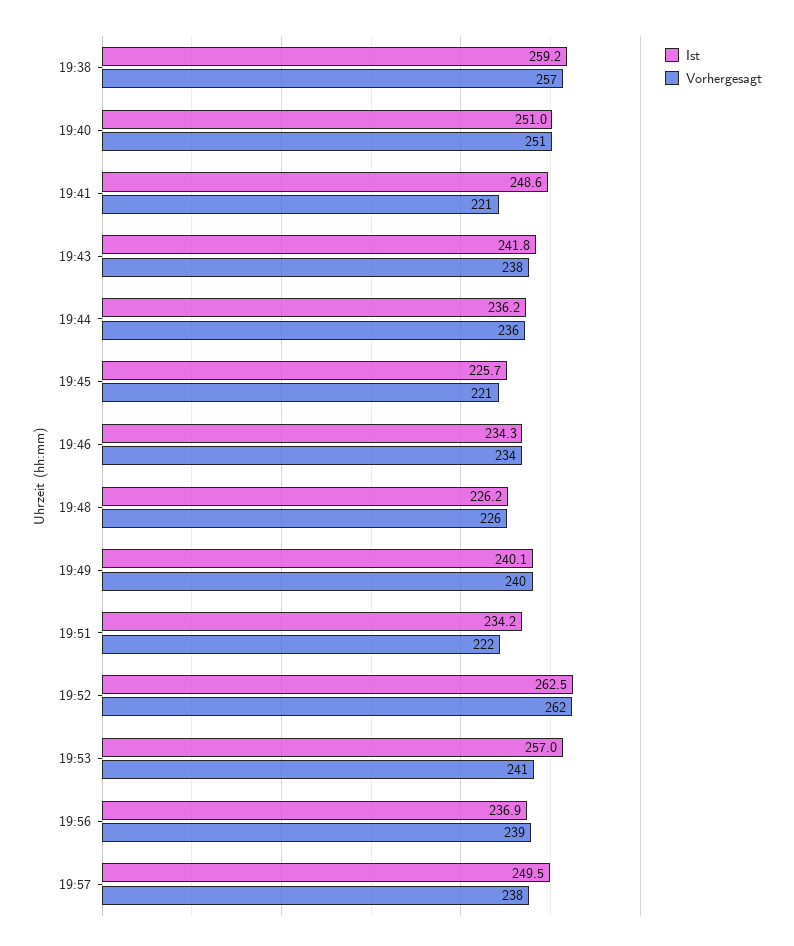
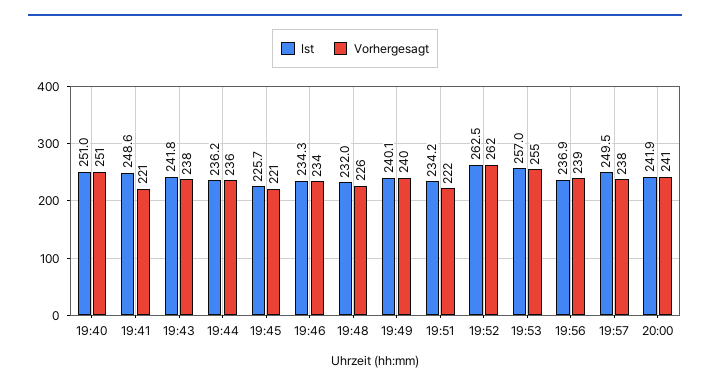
Ist, 19:38: 259.2 -> none
Vorhergesagt, 19:38: 257 -> none
Ist, 19:48: 226.2 -> 232
Vorhergesagt, 19:53: 241 -> 255
Ist, 20:00: none -> 241.9
Vorhergesagt, 20:00: none -> 241

